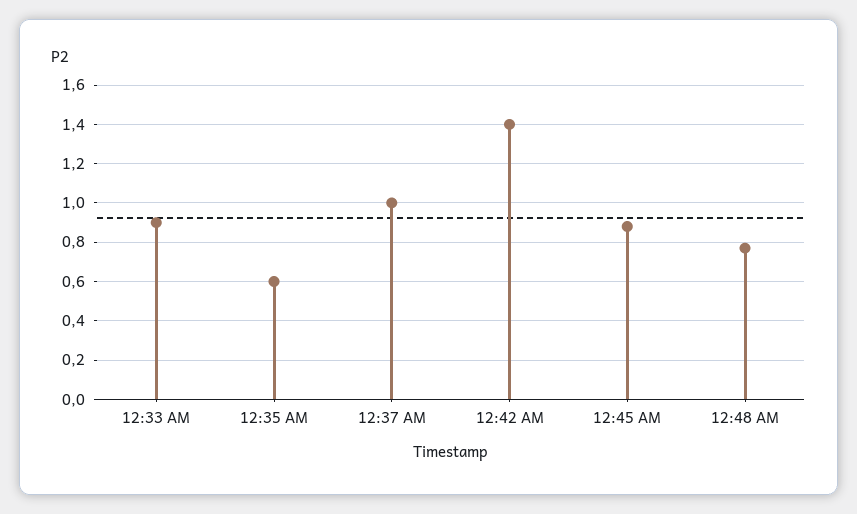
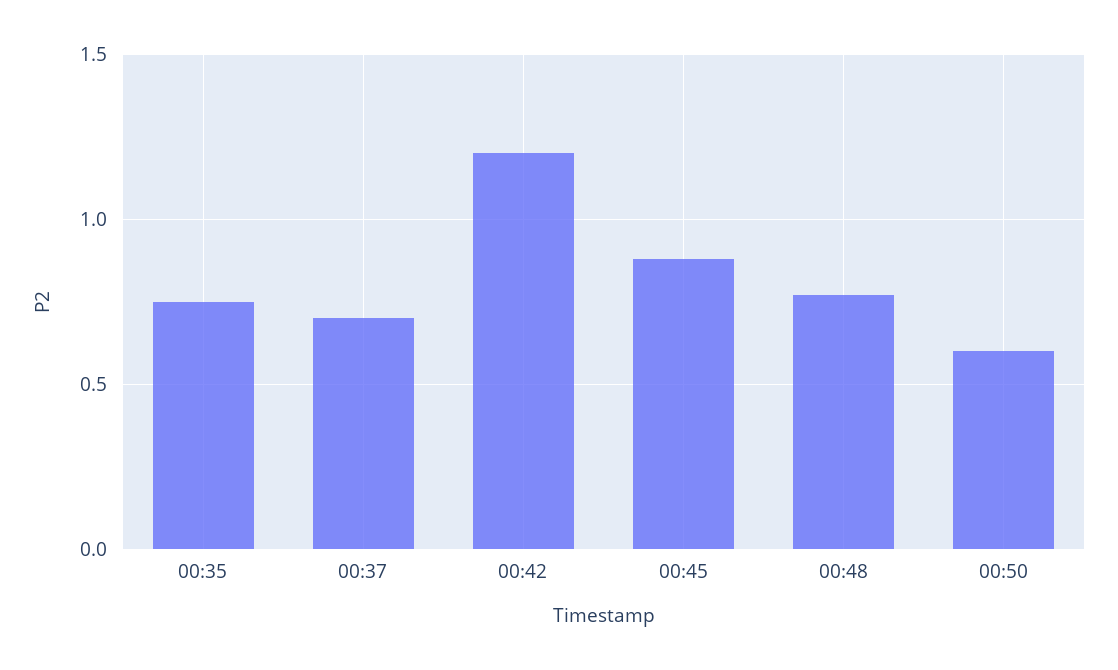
12:33 AM: 0.9 -> none
12:35 AM: 0.6 -> 0.75
12:37 AM: 1 -> 0.7
12:42 AM: 1.4 -> 1.2
00:50: none -> 0.6

